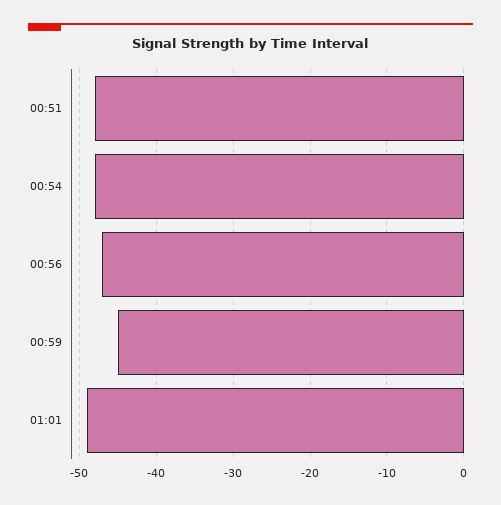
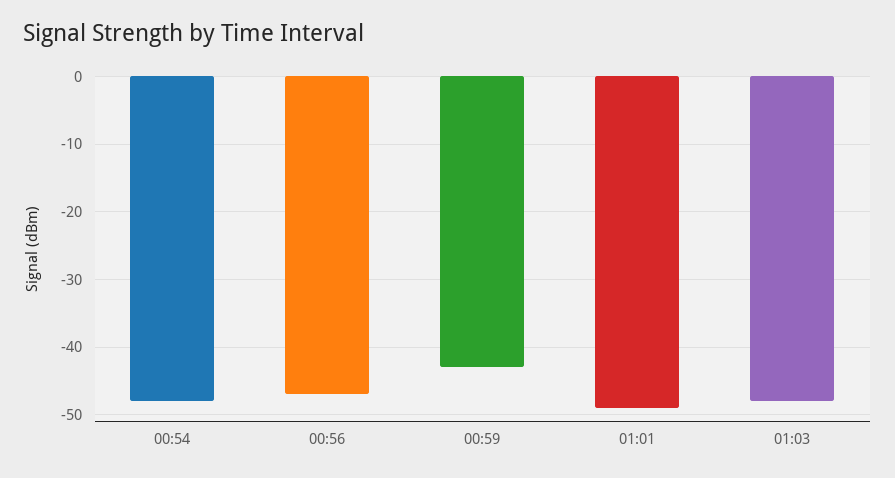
00:51: -48 -> none
00:59: -45 -> -43
01:03: none -> -48

